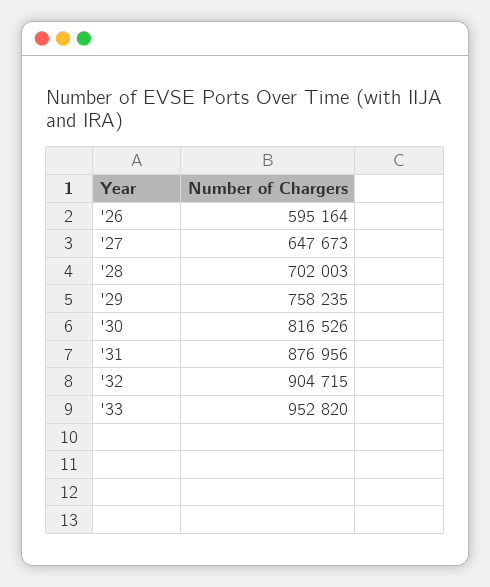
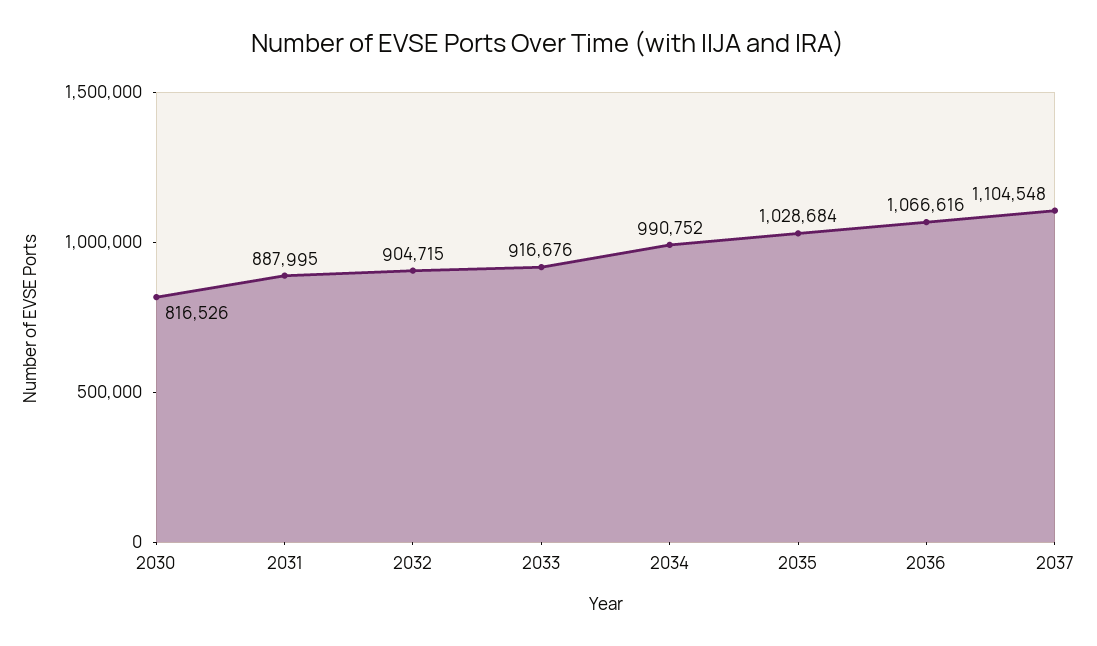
'26: 595164 -> none
'27: 647673 -> none
'28: 702003 -> none
'29: 758235 -> none
'31: 876956 -> 887995
'33: 952820 -> 916676
2034: none -> 990752
2035: none -> 1028684
2036: none -> 1066616
2037: none -> 1104548

